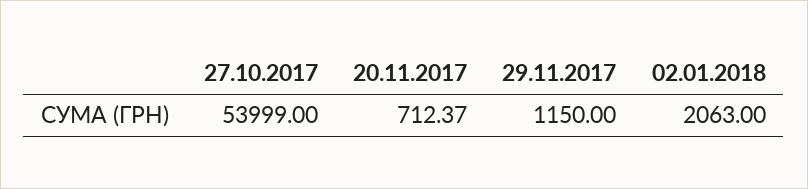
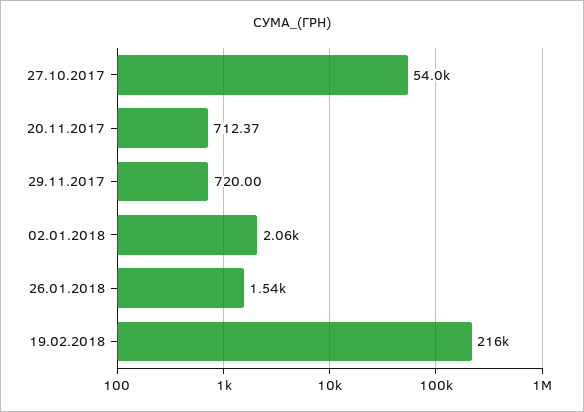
29.11.2017: 1150 -> 720
26.01.2018: none -> 1540
19.02.2018: none -> 216000

